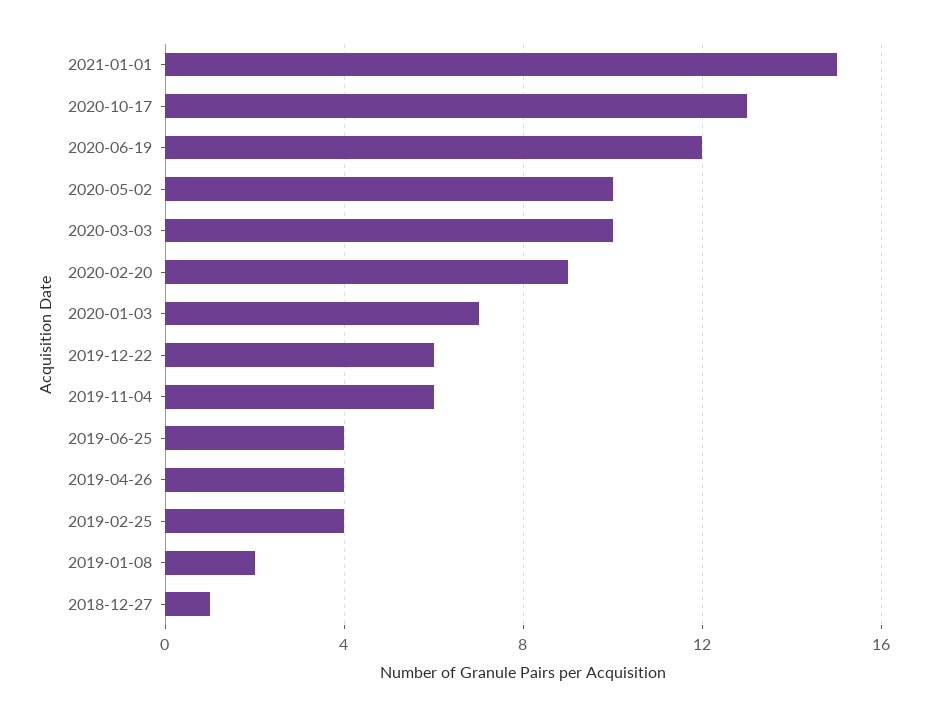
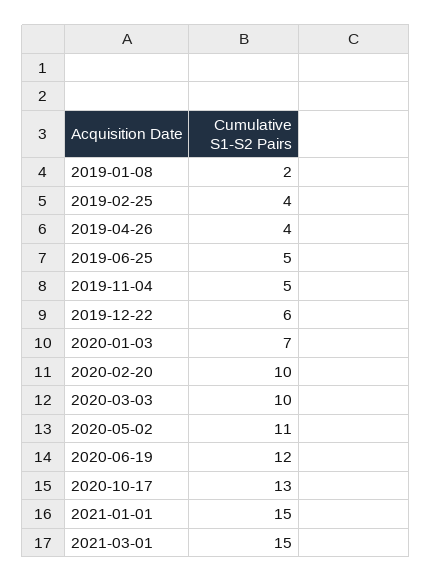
2020-05-02: 10 -> 11
2020-02-20: 9 -> 10
2019-11-04: 6 -> 5
2019-06-25: 4 -> 5
2018-12-27: 1 -> none
2021-03-01: none -> 15

